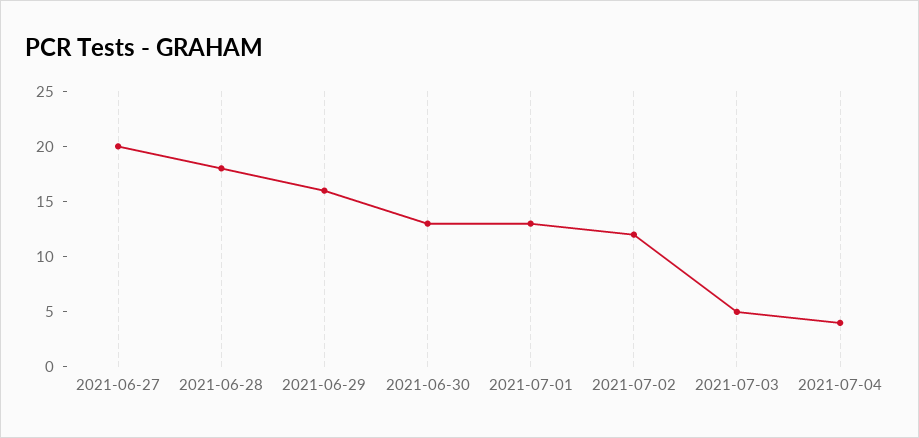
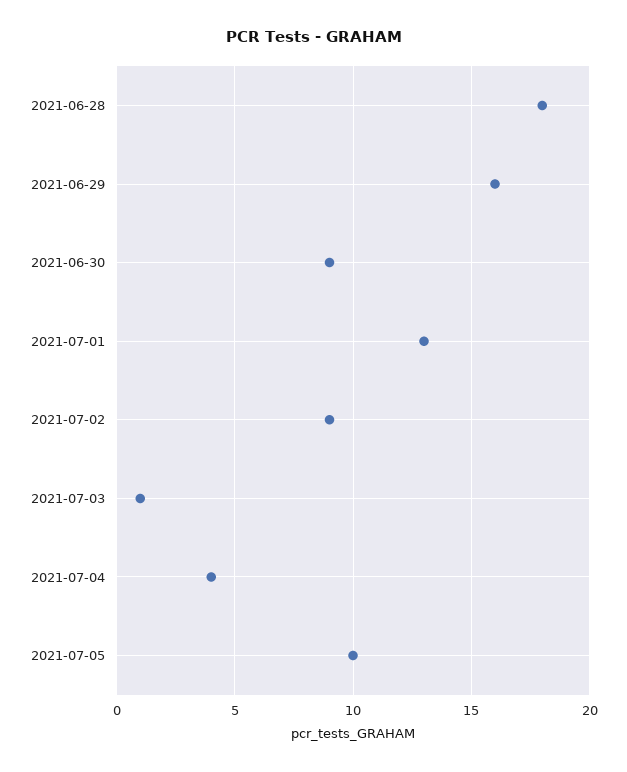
2021-06-27: 20 -> none
2021-06-30: 13 -> 9
2021-07-02: 12 -> 9
2021-07-03: 5 -> 1
2021-07-05: none -> 10

